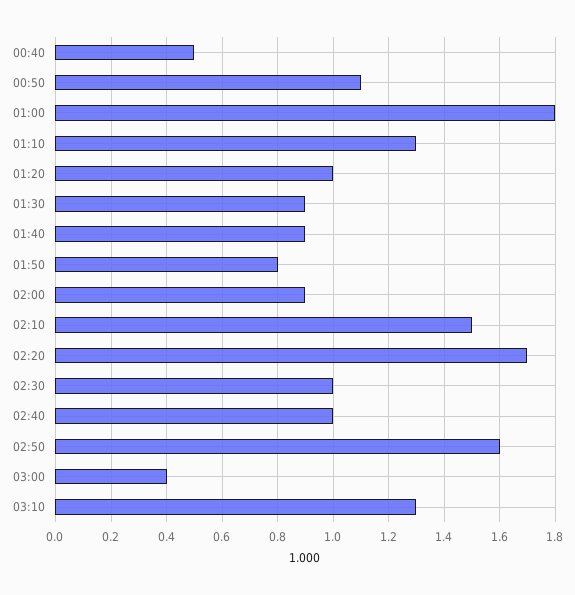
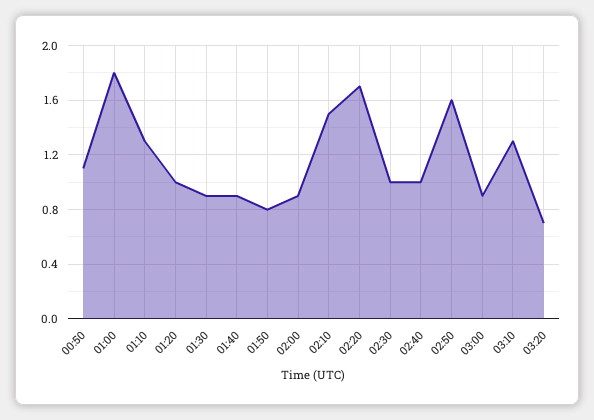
00:40: 0.5 -> none
03:00: 0.4 -> 0.9
03:20: none -> 0.7

